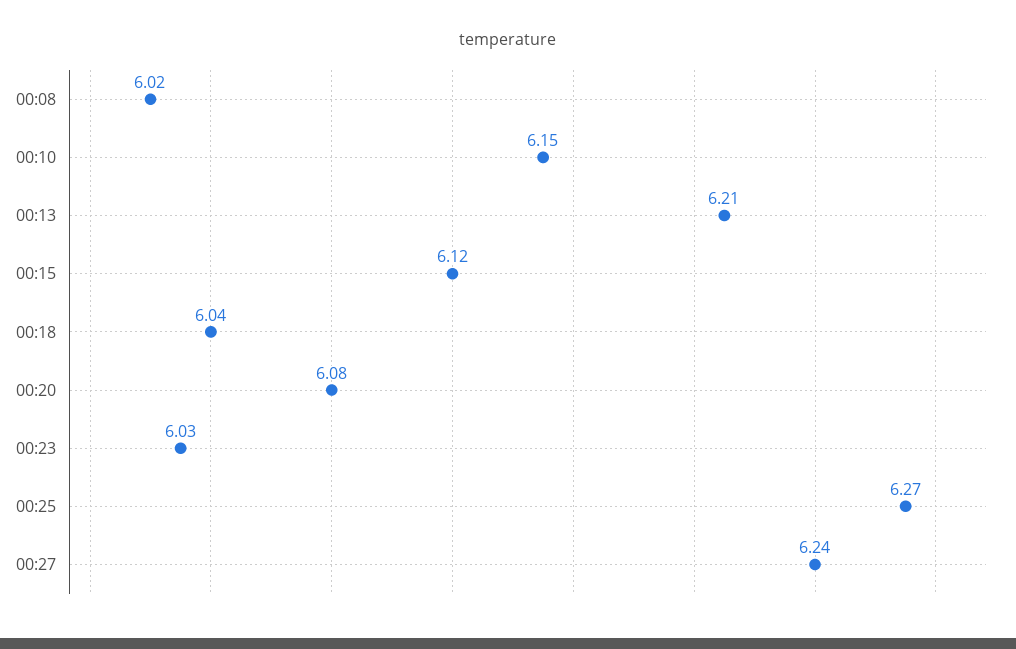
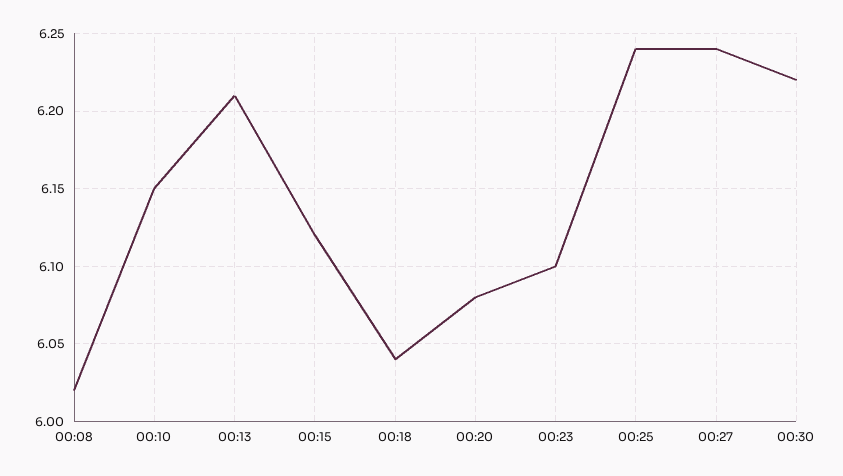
00:23: 6.03 -> 6.1
00:25: 6.27 -> 6.24
00:30: none -> 6.22

